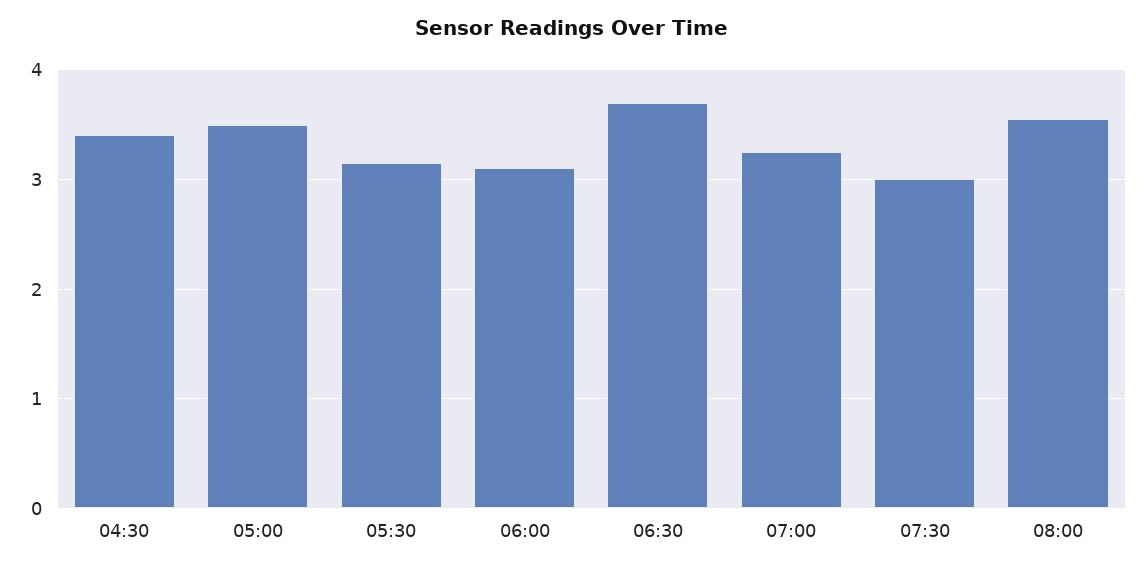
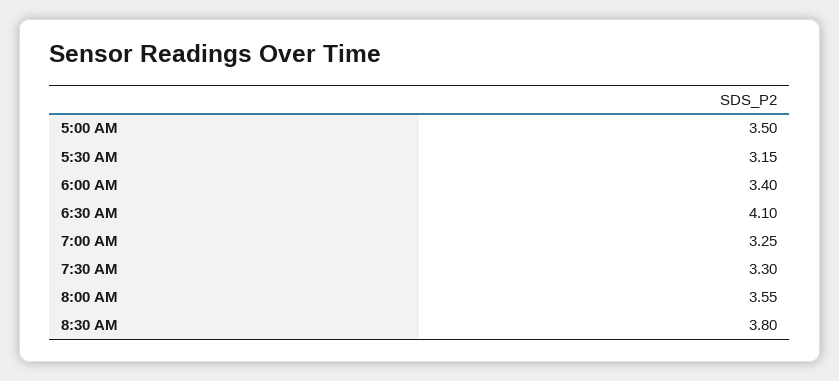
04:30: 3.4 -> none
06:00: 3.1 -> 3.4
06:30: 3.7 -> 4.1
07:30: 3 -> 3.3
8:30 AM: none -> 3.8

